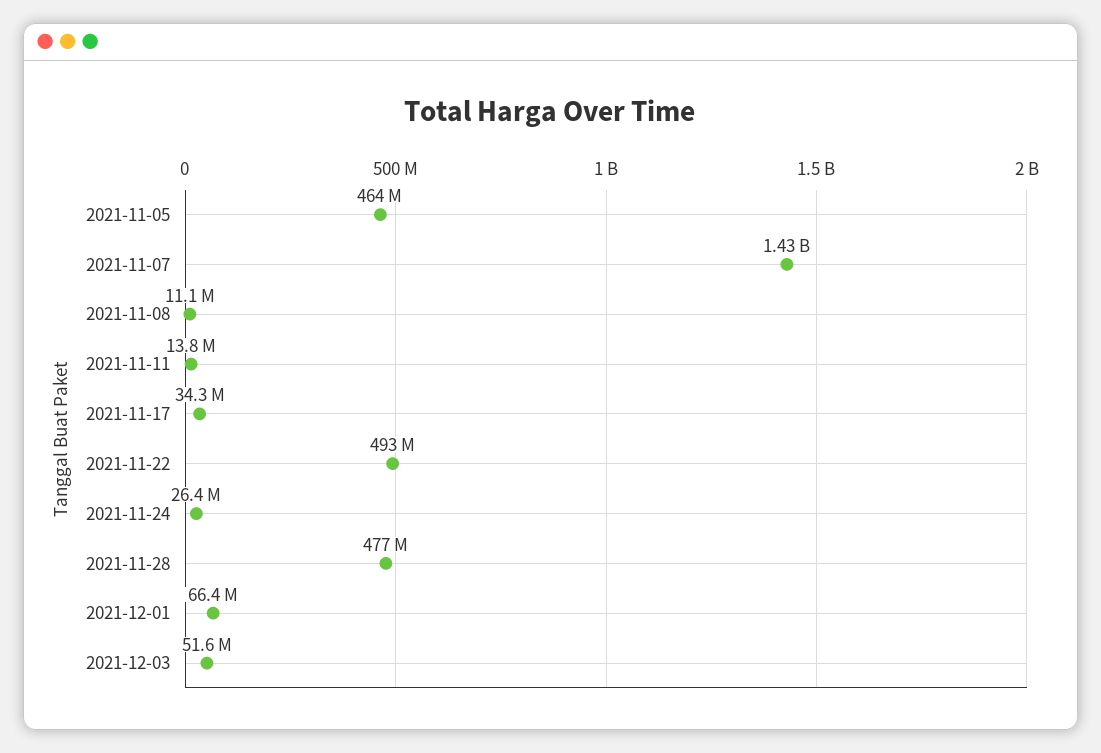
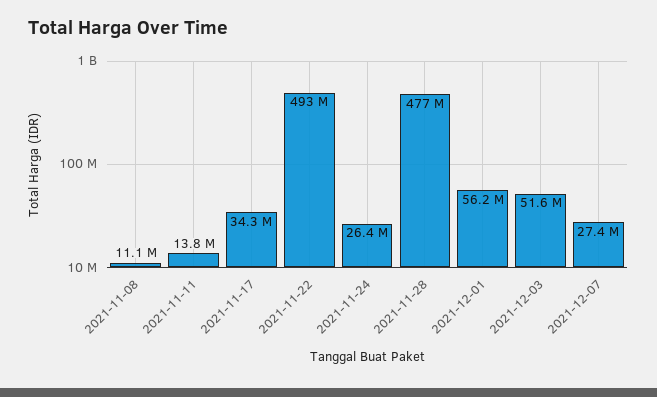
2021-11-05: 464000000 -> none
2021-11-07: 1430000000 -> none
2021-12-01: 66400000 -> 56200000
2021-12-07: none -> 27400000

